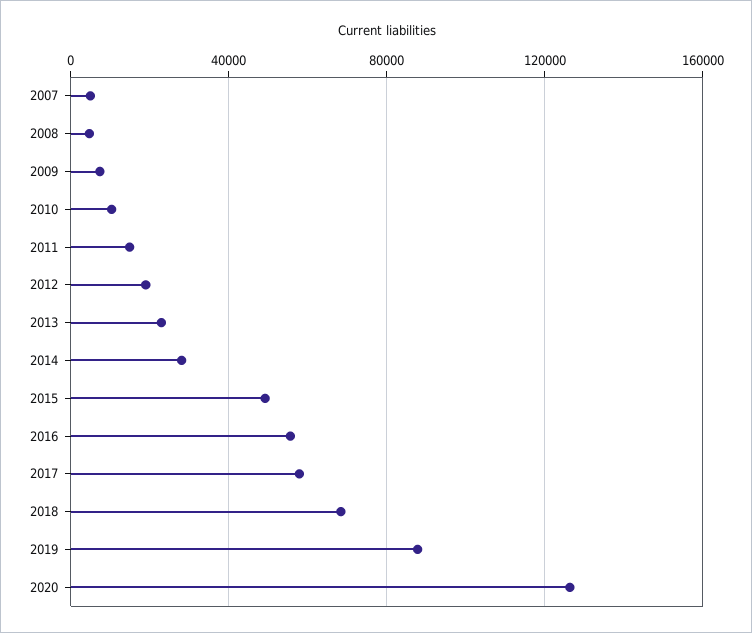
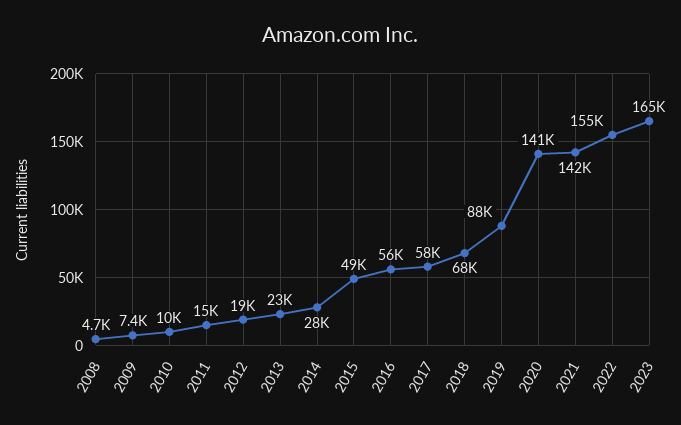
2007: 5000 -> none
2020: 125000 -> 141000
2021: none -> 142000
2022: none -> 155000
2023: none -> 165000

